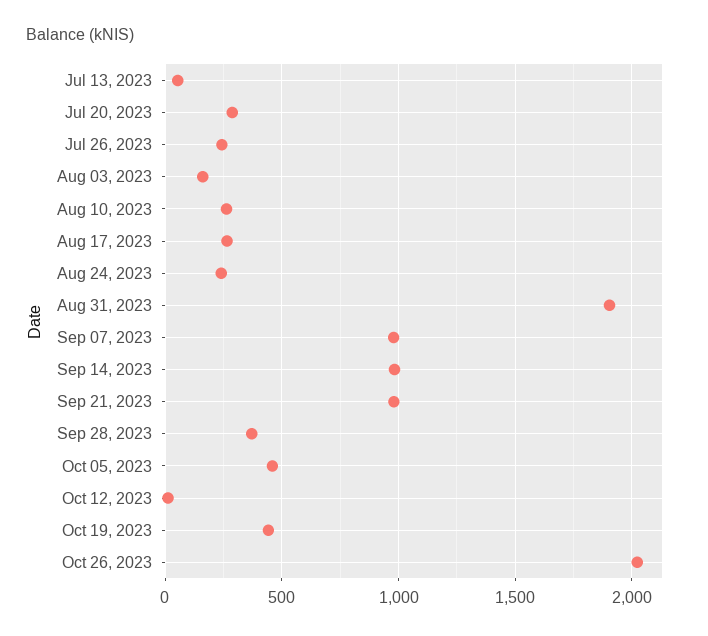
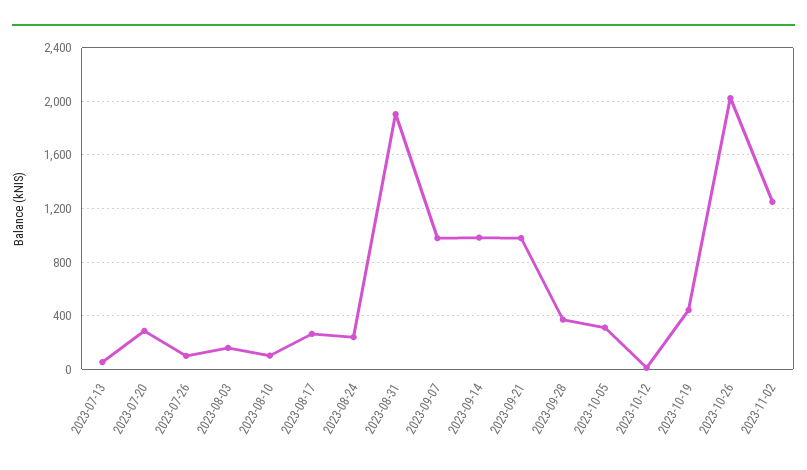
Jul 26, 2023: 250 -> 100
Aug 10, 2023: 250 -> 100
Oct 05, 2023: 450 -> 300
2023-11-02: none -> 1250

